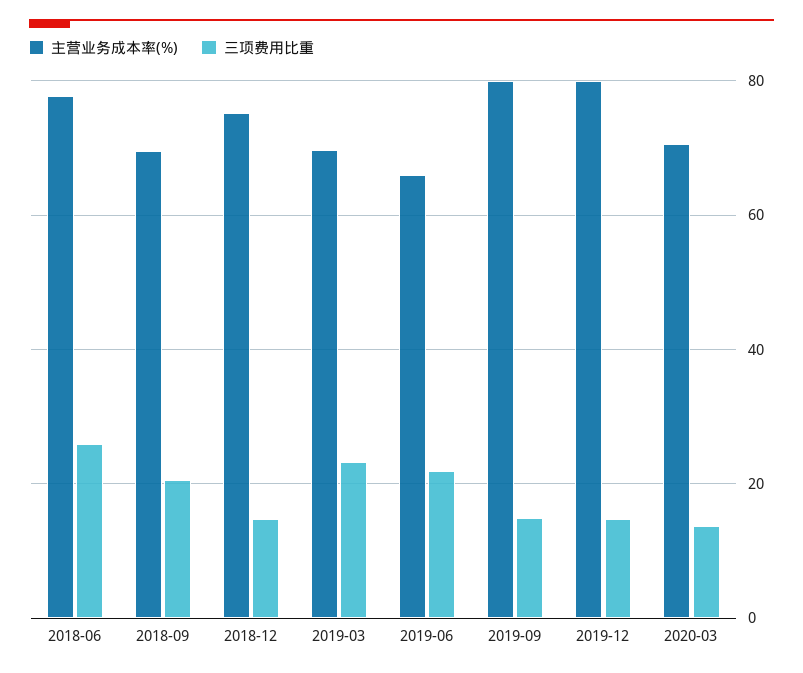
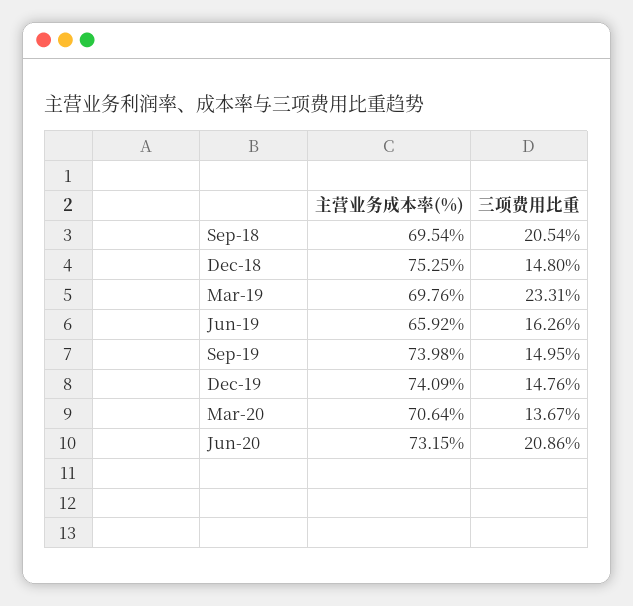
主营业务成本率(%), 2018-06: 78 -> none
三项费用比重, 2018-06: 26 -> none
三项费用比重, 2019-06: 22 -> 16.26
主营业务成本率(%), 2019-09: 80 -> 73.98
主营业务成本率(%), 2019-12: 80 -> 74.09
主营业务成本率(%), Jun-20: none -> 73.15
三项费用比重, Jun-20: none -> 20.86

